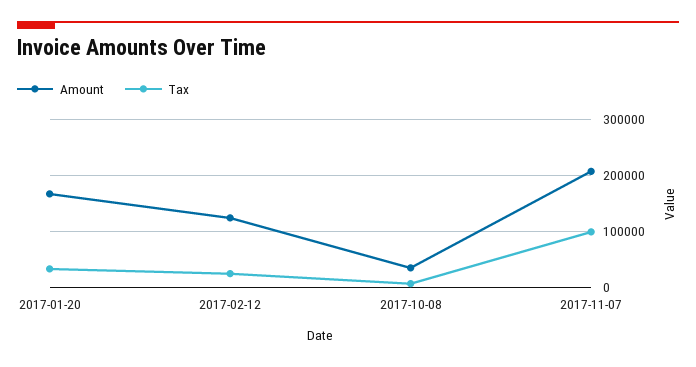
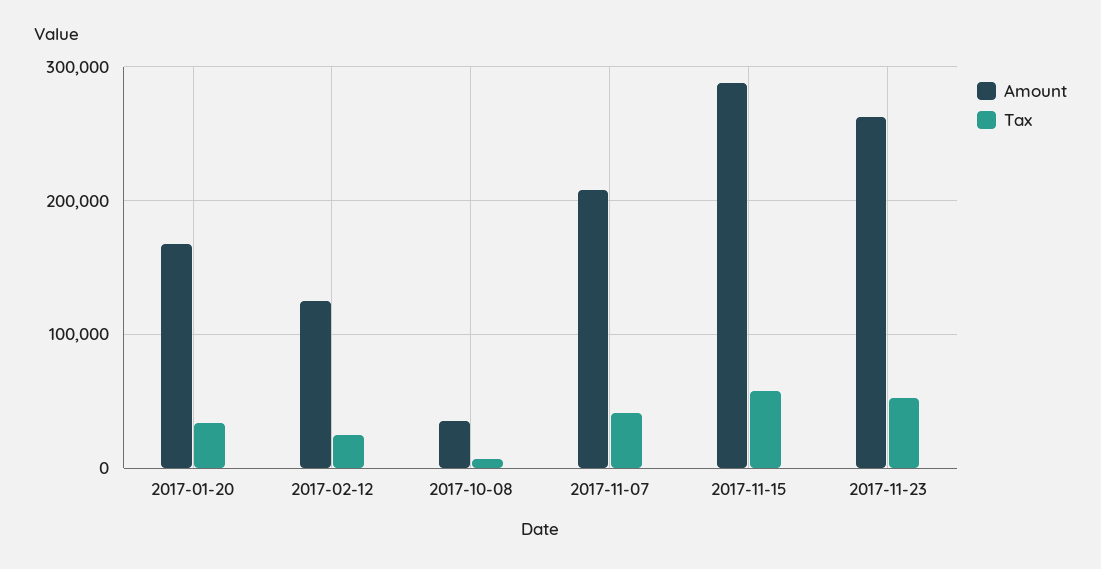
Tax, 2017-11-07: 100000 -> 40000
Amount, 2017-11-15: none -> 290000
Tax, 2017-11-15: none -> 60000
Amount, 2017-11-23: none -> 260000
Tax, 2017-11-23: none -> 50000

